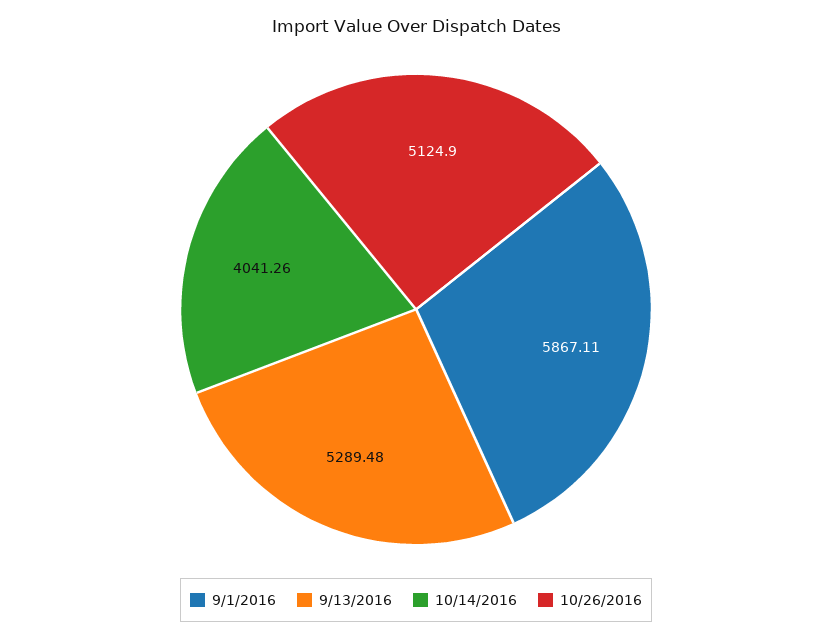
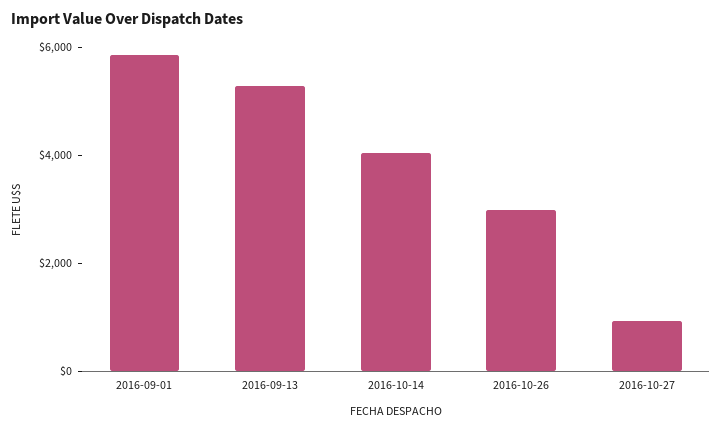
10/26/2016: 5124.9 -> 3000
2016-10-27: none -> 1000

